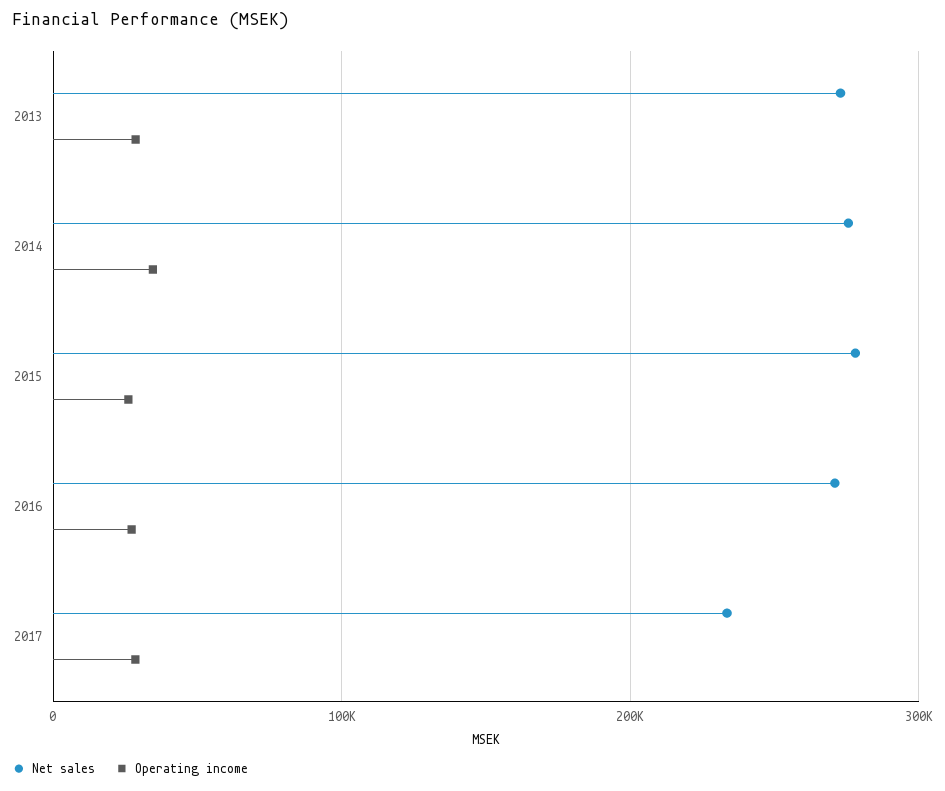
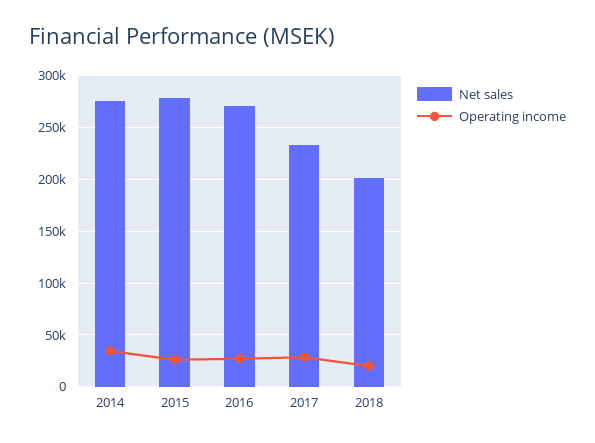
Net sales, 2013: 270000 -> none
Operating income, 2013: 30000 -> none
Net sales, 2018: none -> 200000
Operating income, 2018: none -> 20000

